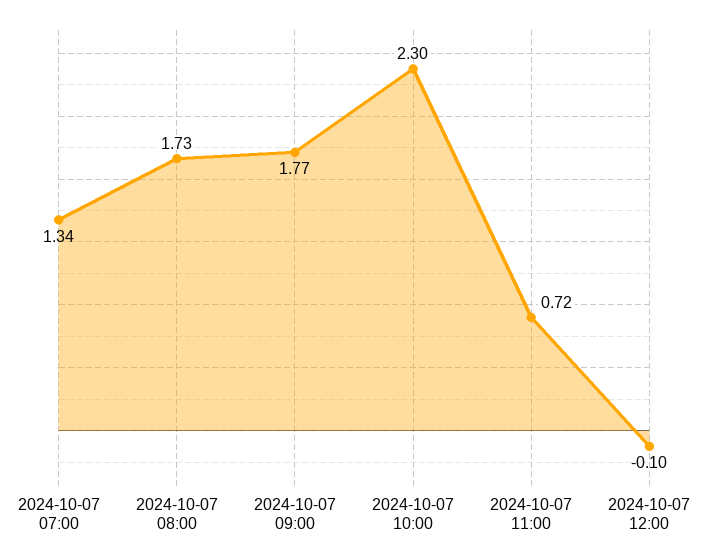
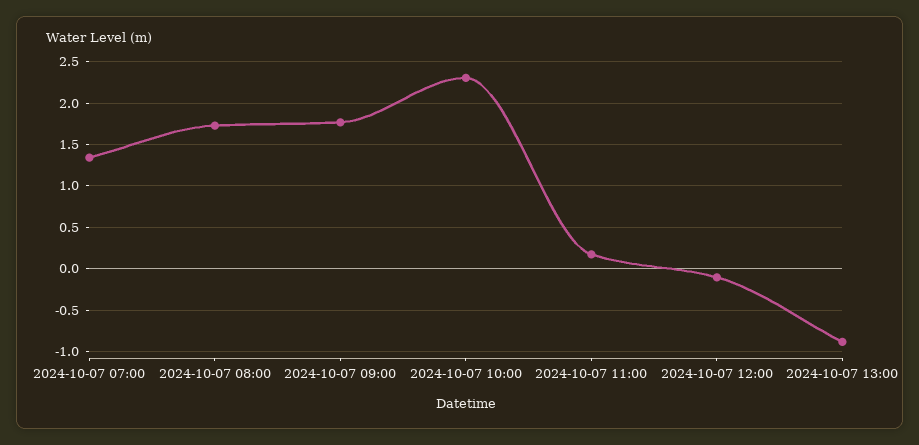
2024-10-07 11:00: 0.72 -> 0.2
2024-10-07 13:00: none -> -0.9

